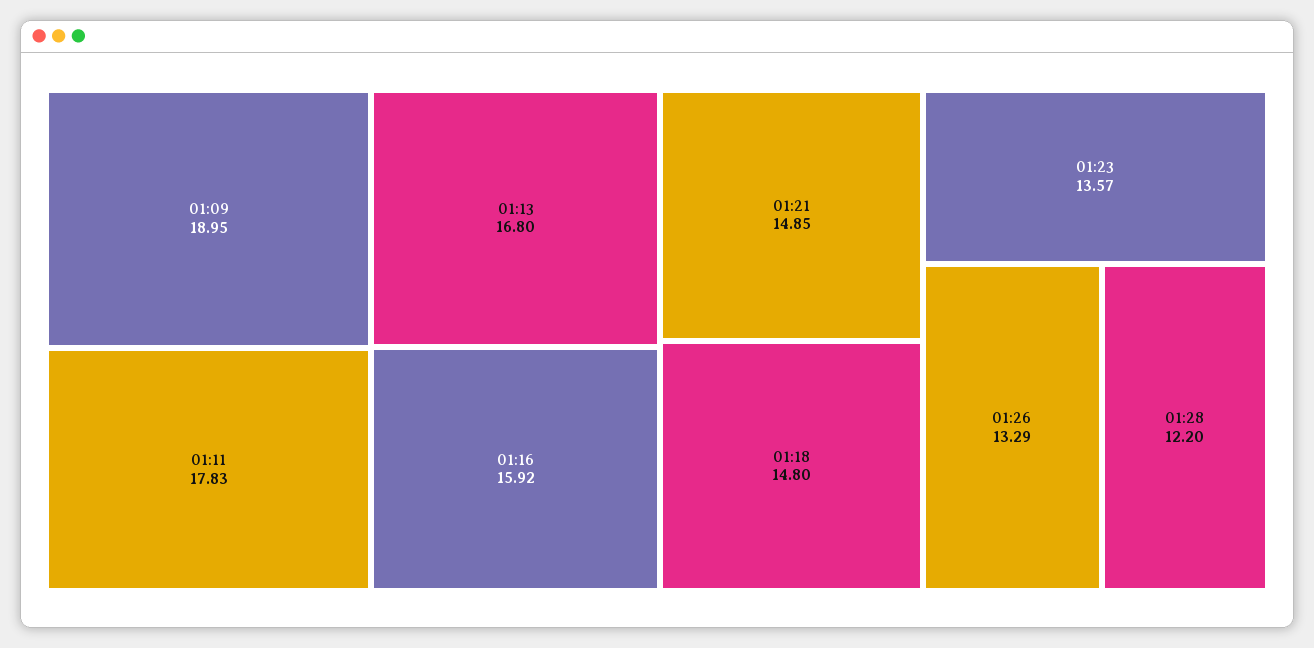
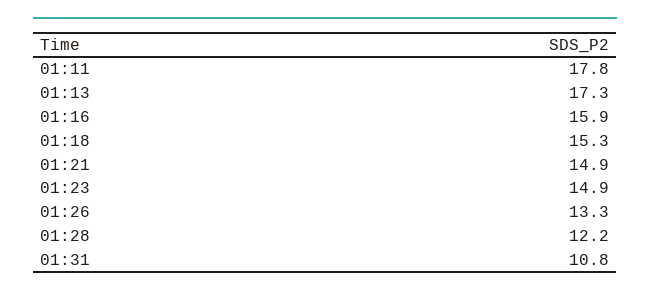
01:09: 18.95 -> none
01:13: 16.8 -> 17.3
01:18: 14.8 -> 15.3
01:23: 13.57 -> 14.9
01:31: none -> 10.8

